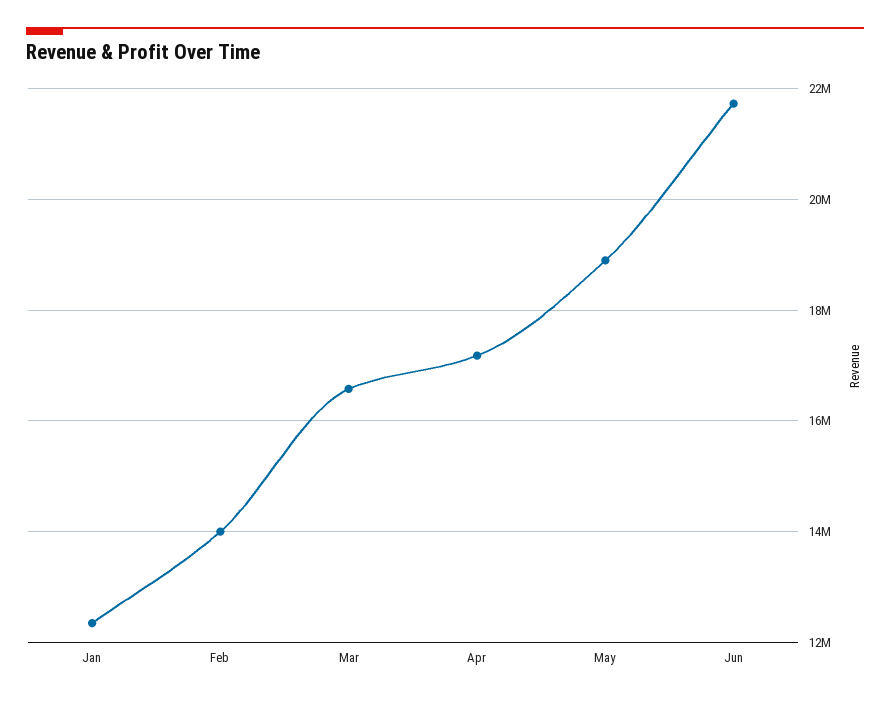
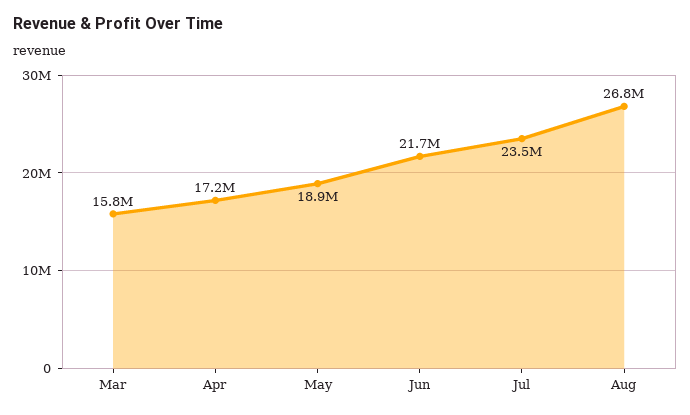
Jan: 12400000 -> none
Feb: 14000000 -> none
Mar: 16600000 -> 15800000
Jul: none -> 23500000
Aug: none -> 26800000

